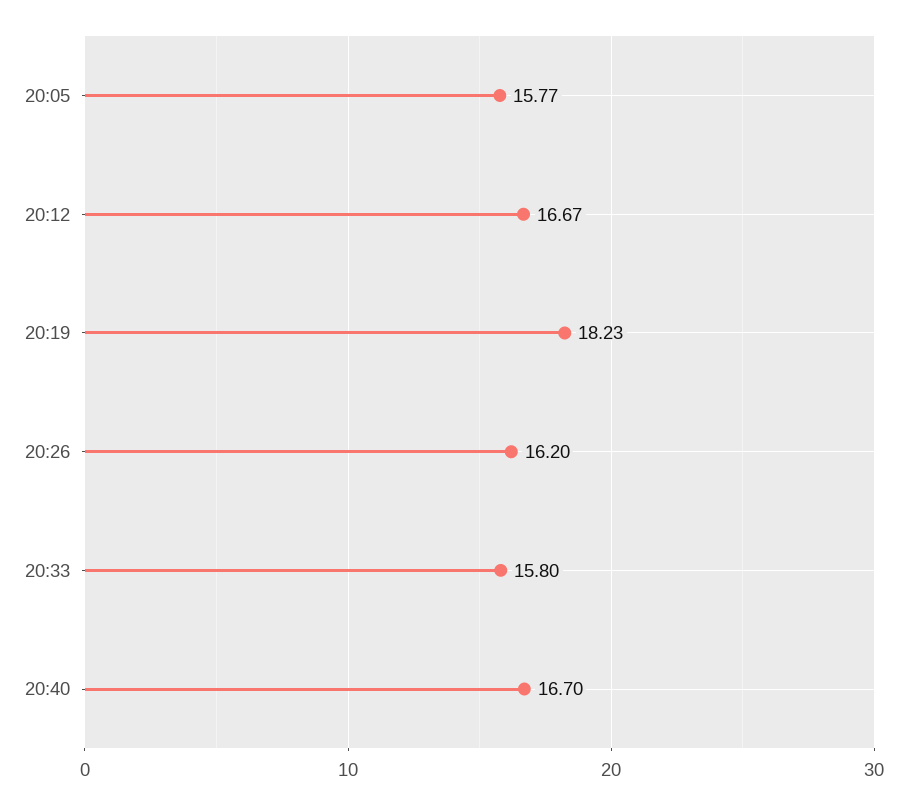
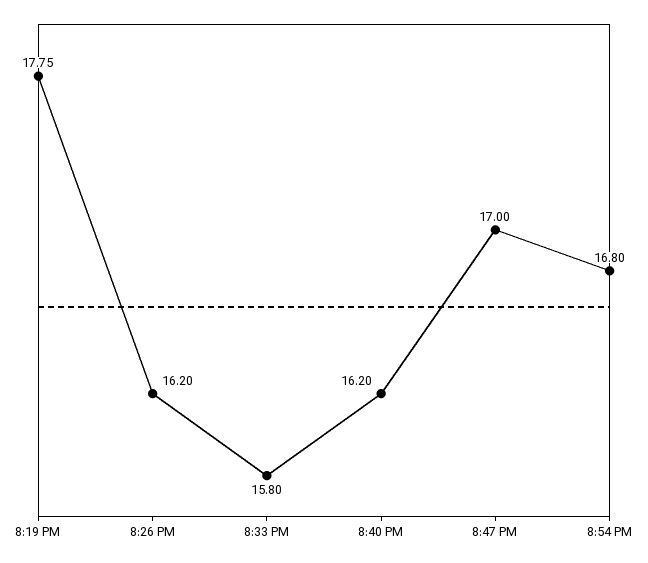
20:05: 15.77 -> none
20:12: 16.67 -> none
20:19: 18.23 -> 17.75
20:40: 16.7 -> 16.2
8:47 PM: none -> 17
8:54 PM: none -> 16.8

